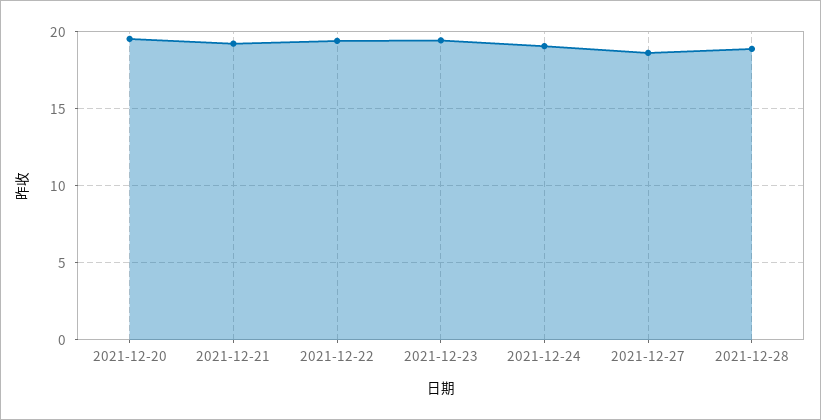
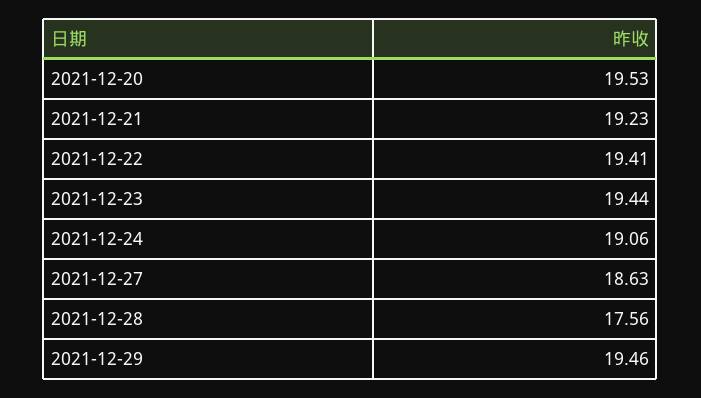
2021-12-28: 19 -> 17.56
2021-12-29: none -> 19.46

